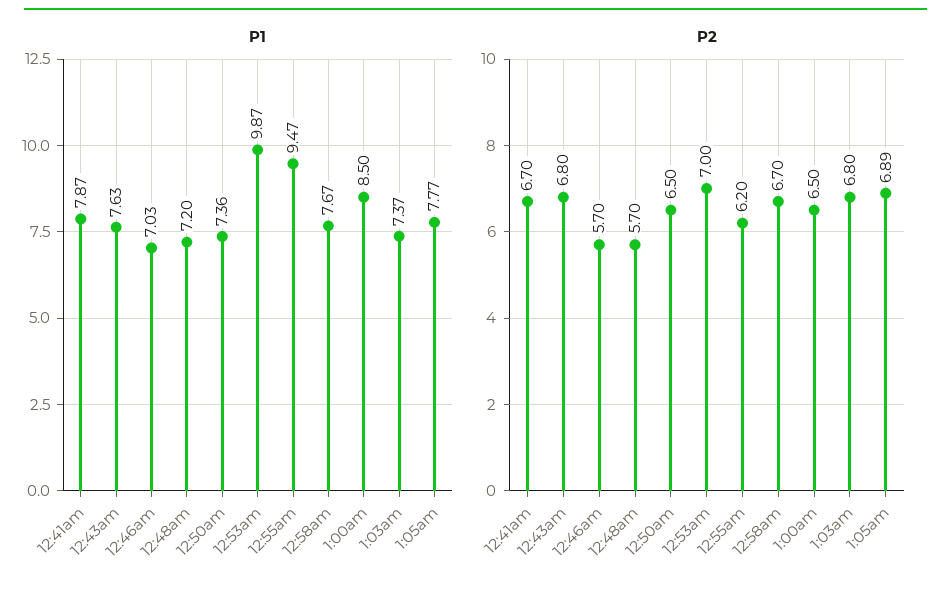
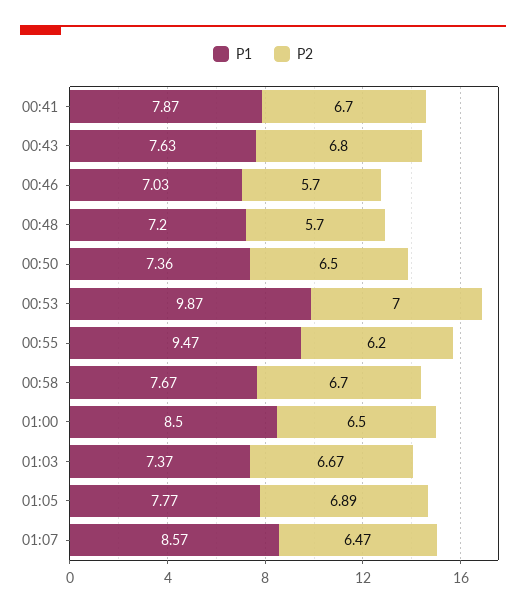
P2, 1:03am: 6.8 -> 6.67
P1, 01:07: none -> 8.57
P2, 01:07: none -> 6.47

